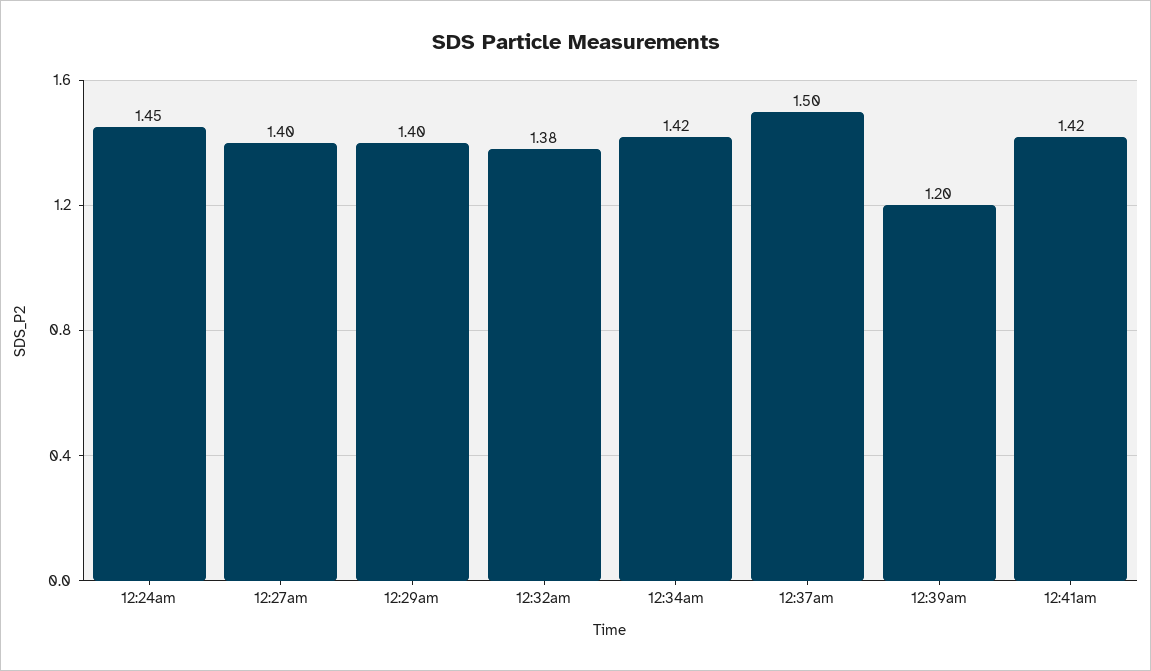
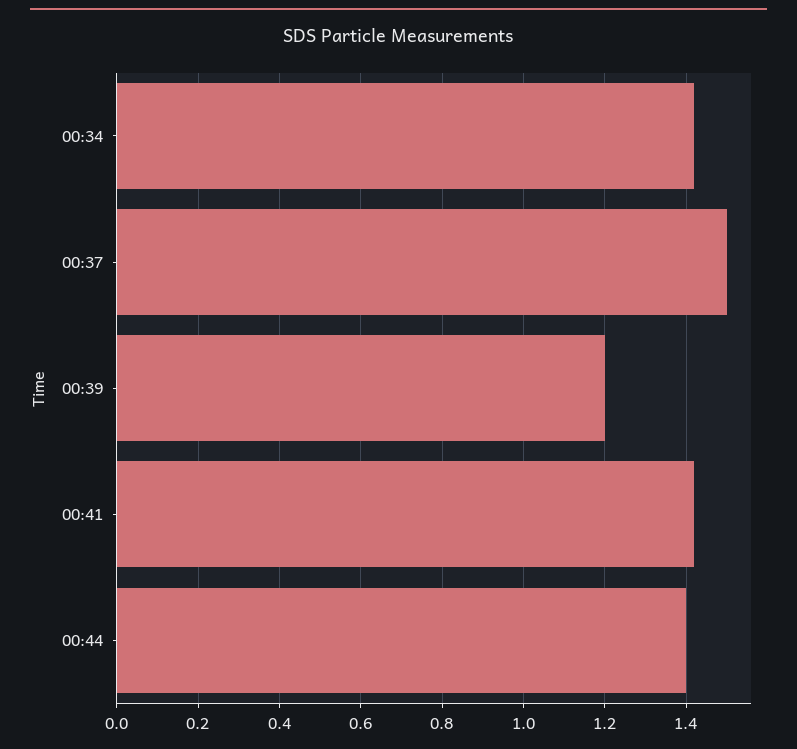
12:24am: 1.45 -> none
12:27am: 1.4 -> none
12:29am: 1.4 -> none
12:32am: 1.38 -> none
00:44: none -> 1.4

